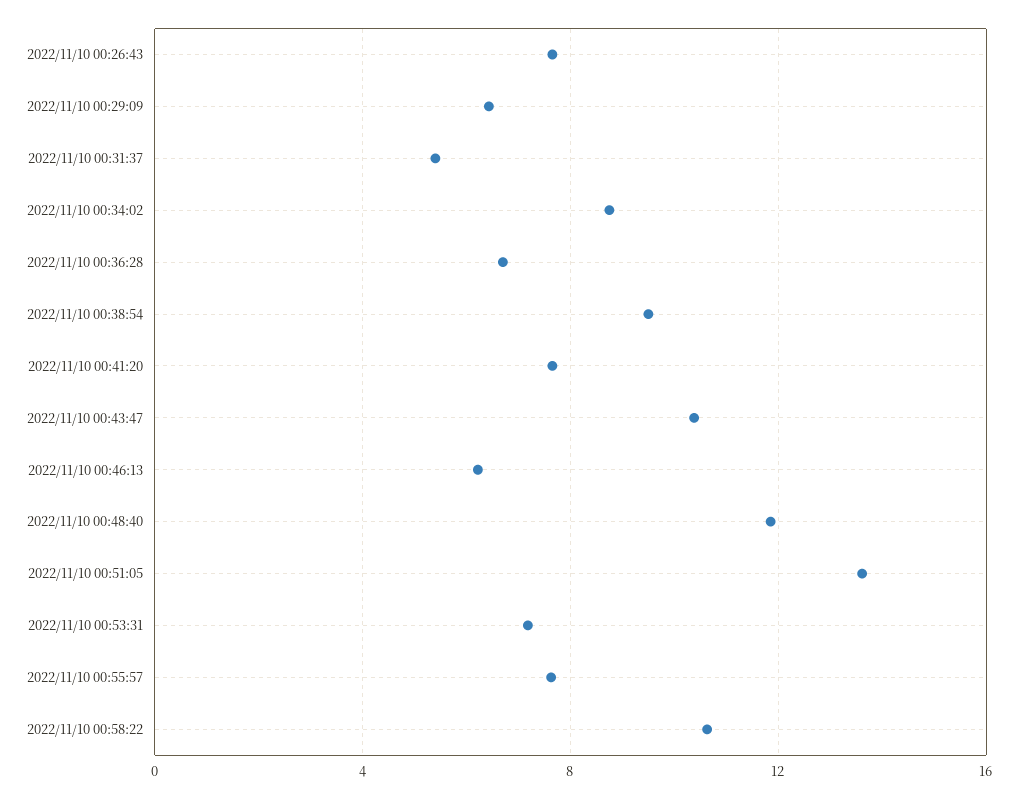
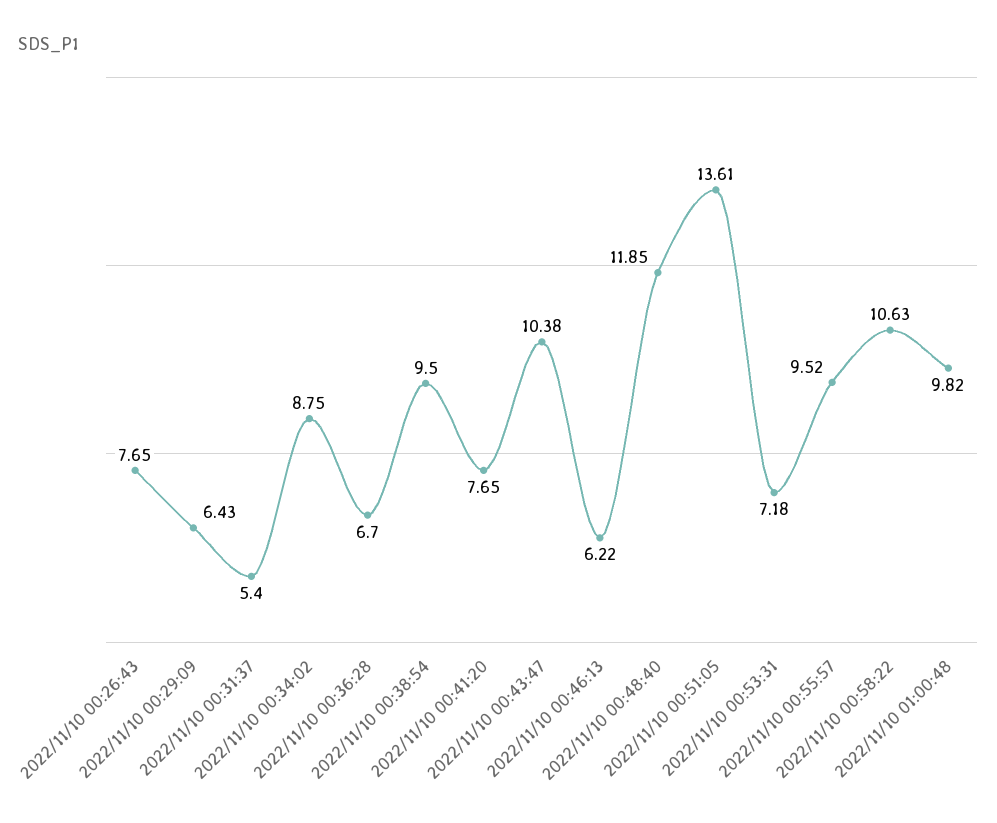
2022/11/10 00:55:57: 7.5 -> 9.52
2022/11/10 01:00:48: none -> 9.82

